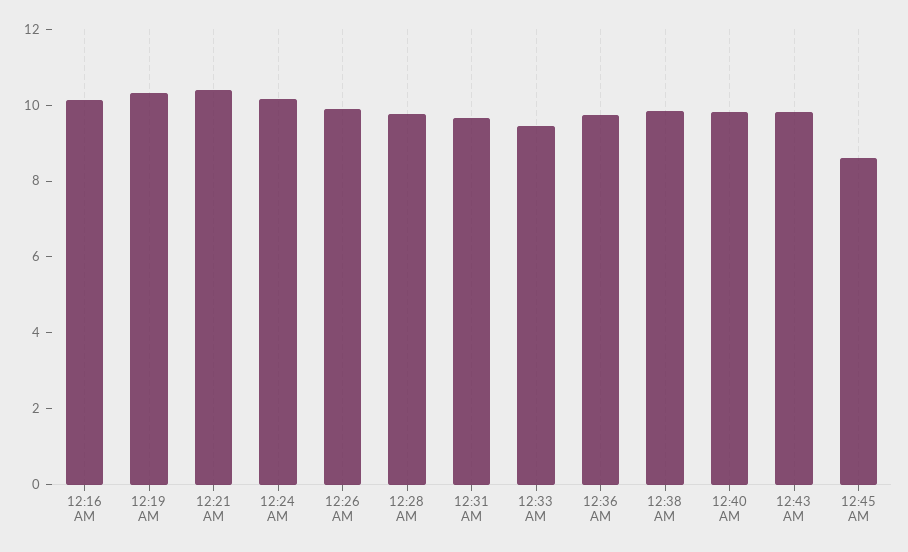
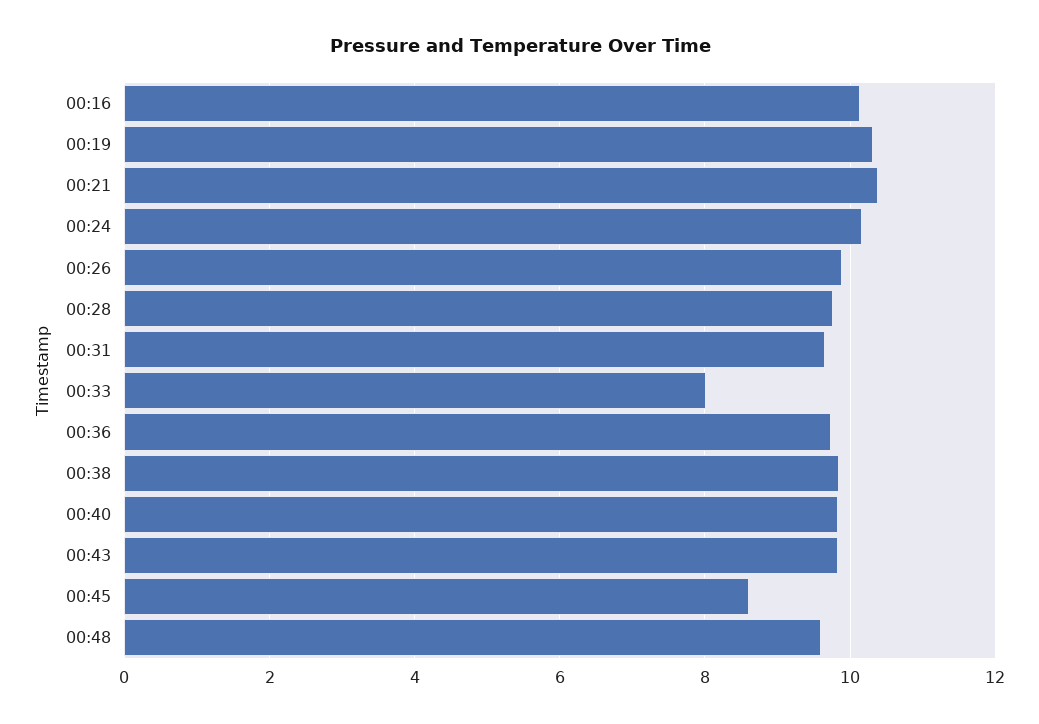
12:33 AM: 9.5 -> 8
00:48: none -> 9.6

